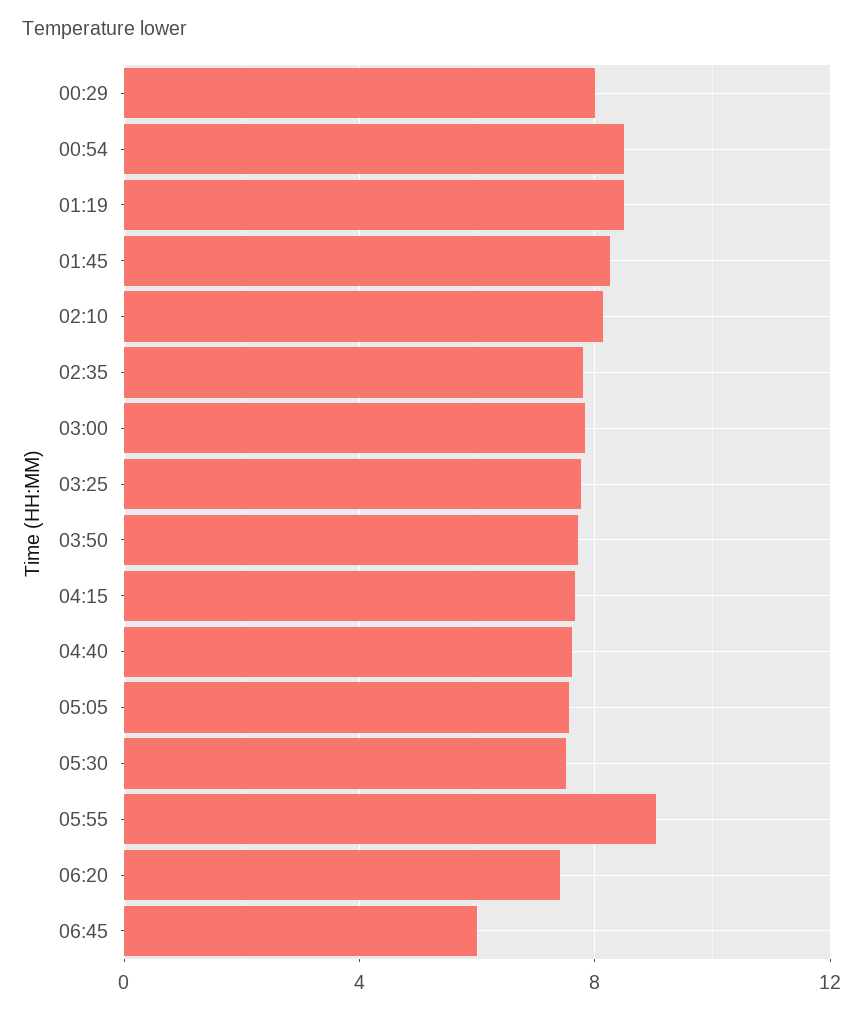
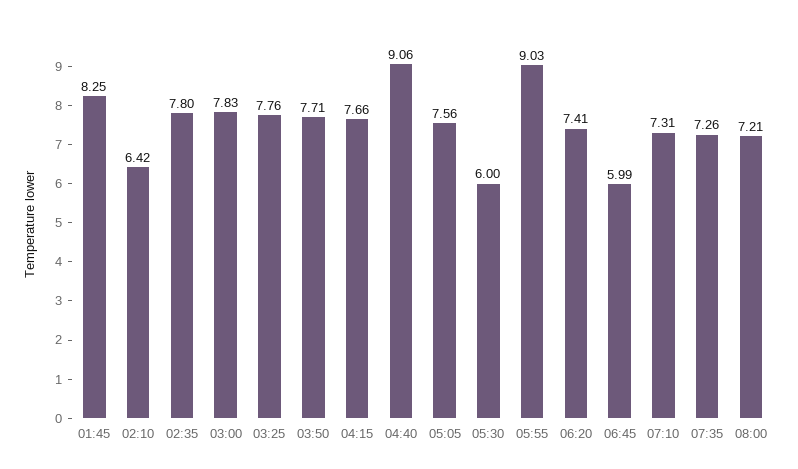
00:29: 8 -> none
00:54: 8.5 -> none
01:19: 8.5 -> none
02:10: 8 -> 6.42
04:40: 7.5 -> 9.06
05:30: 7.5 -> 6
07:10: none -> 7.31
07:35: none -> 7.26
08:00: none -> 7.21

